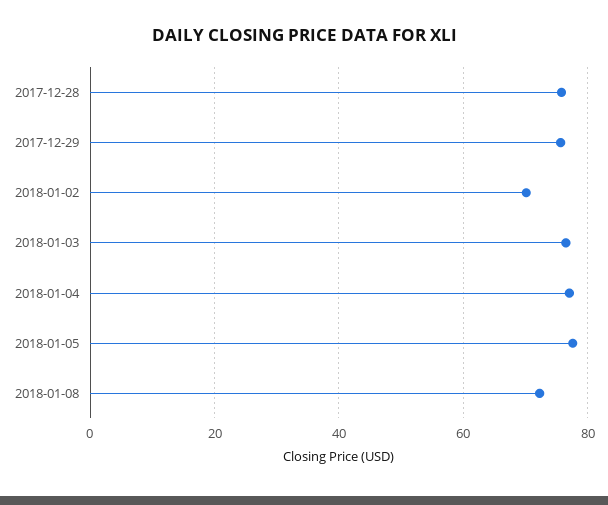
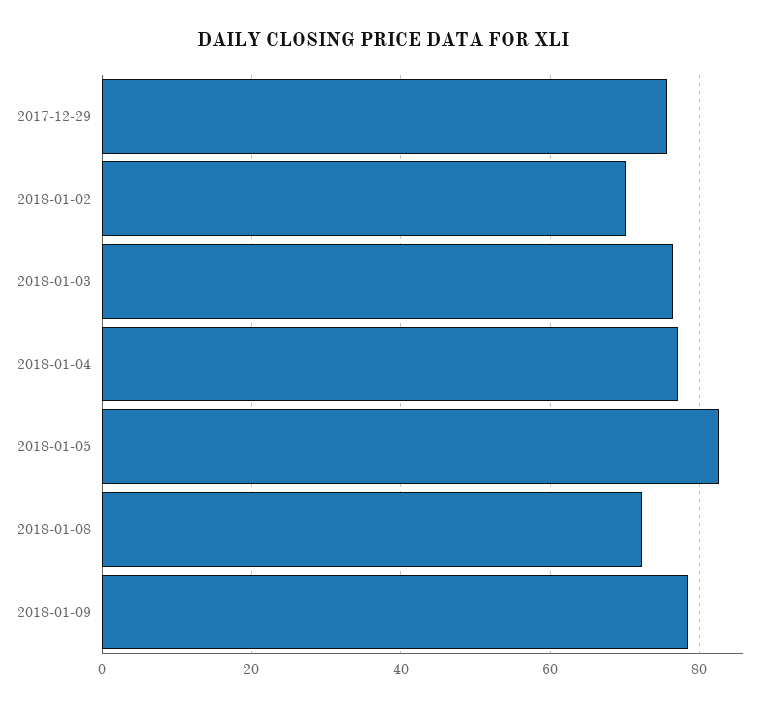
2017-12-28: 76 -> none
2018-01-05: 78 -> 82
2018-01-09: none -> 78

